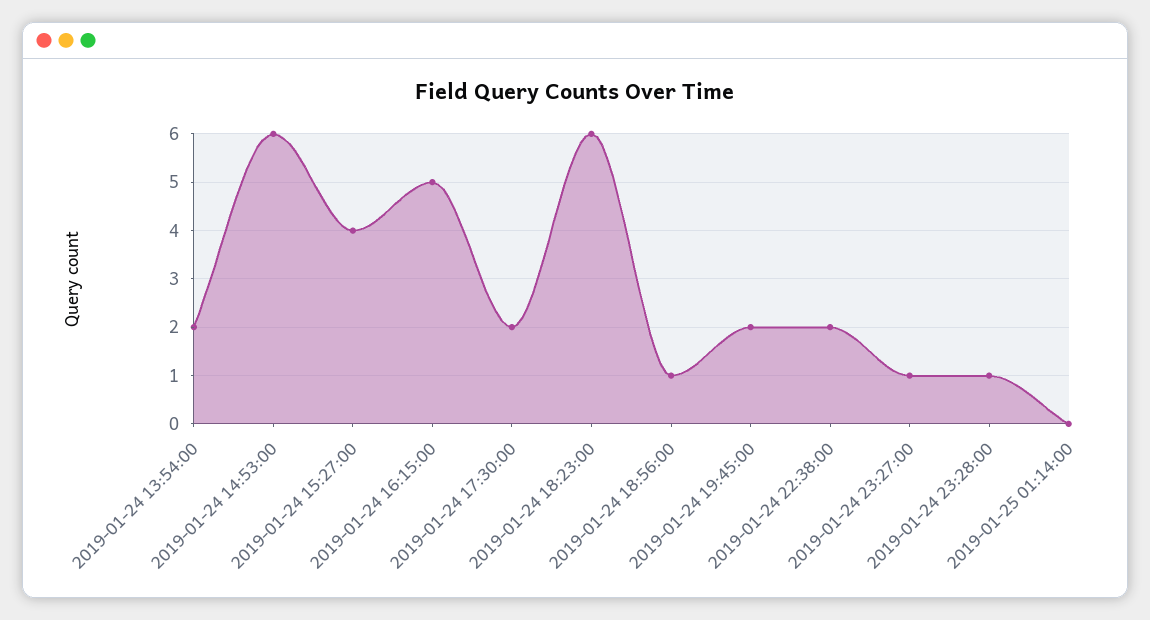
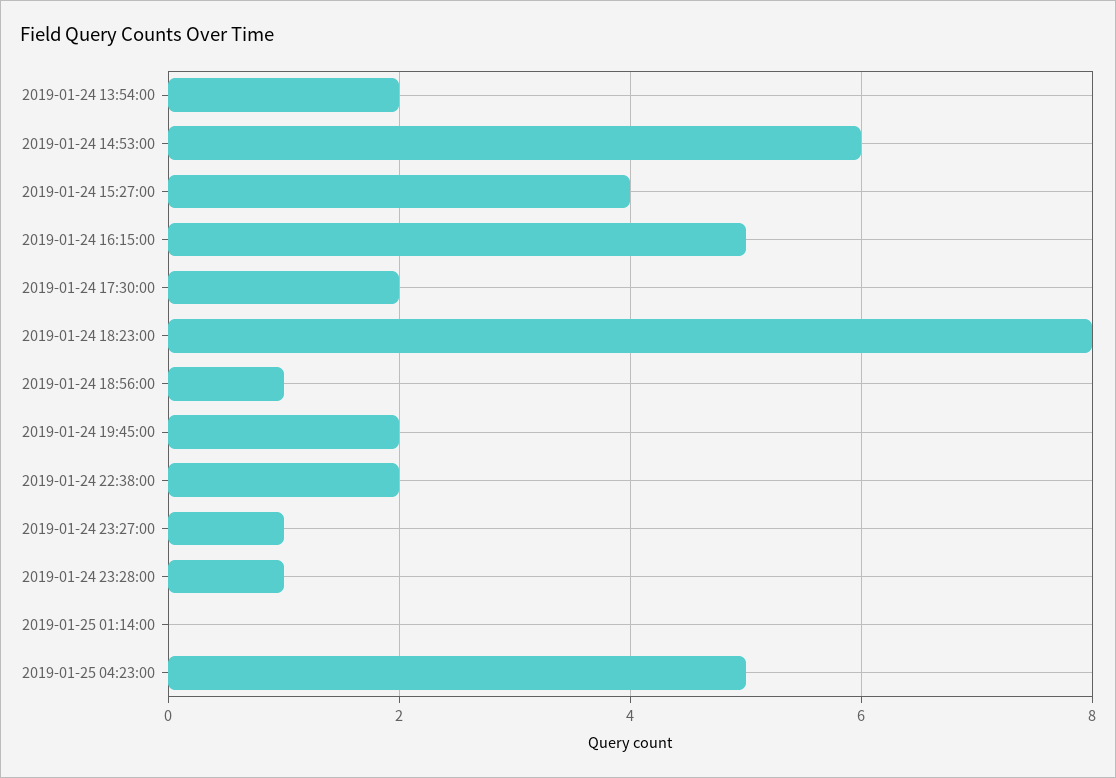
2019-01-24 18:23:00: 6 -> 8
2019-01-25 04:23:00: none -> 5

